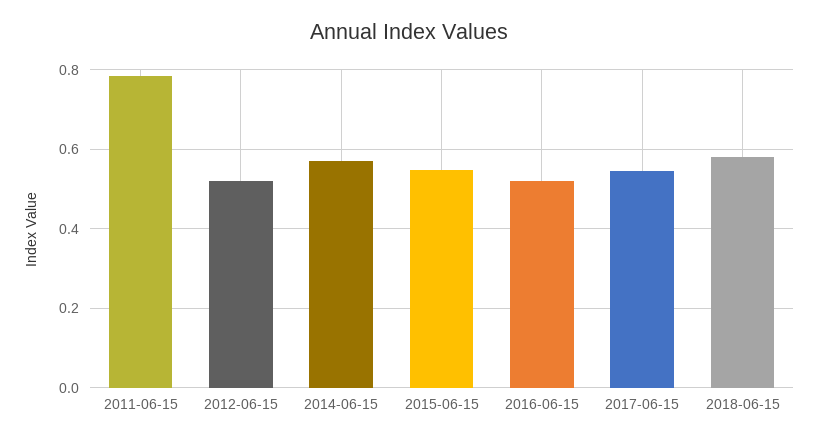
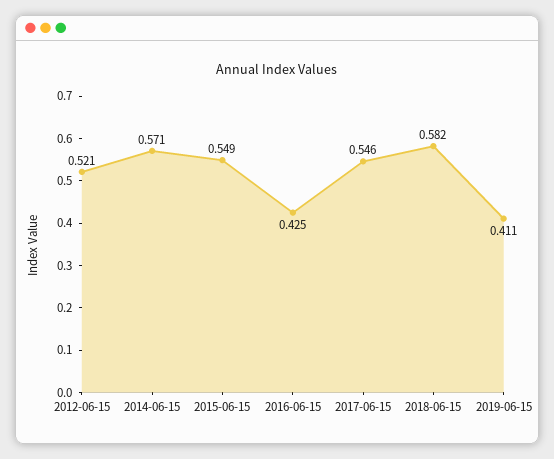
2011-06-15: 0.78 -> none
2016-06-15: 0.52 -> 0.425
2019-06-15: none -> 0.411

